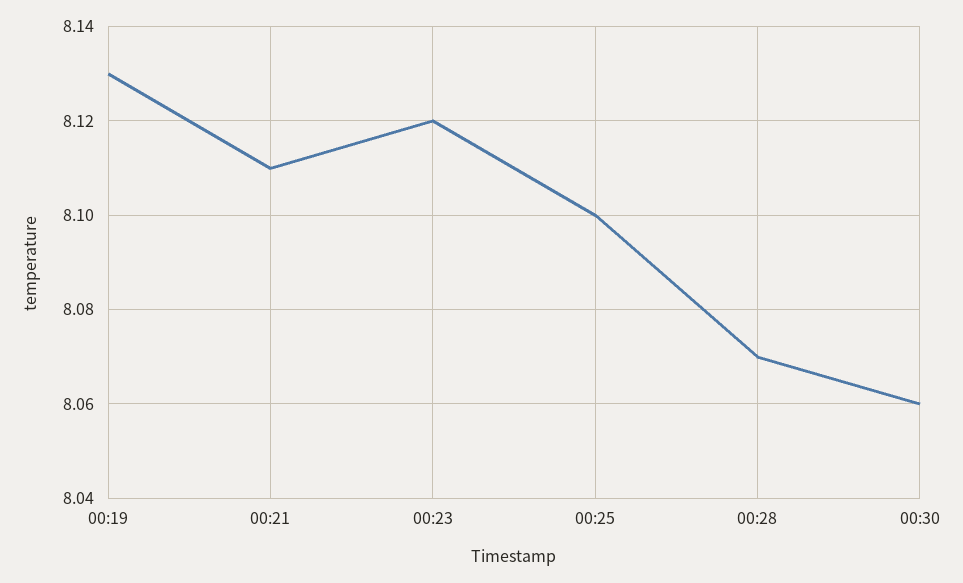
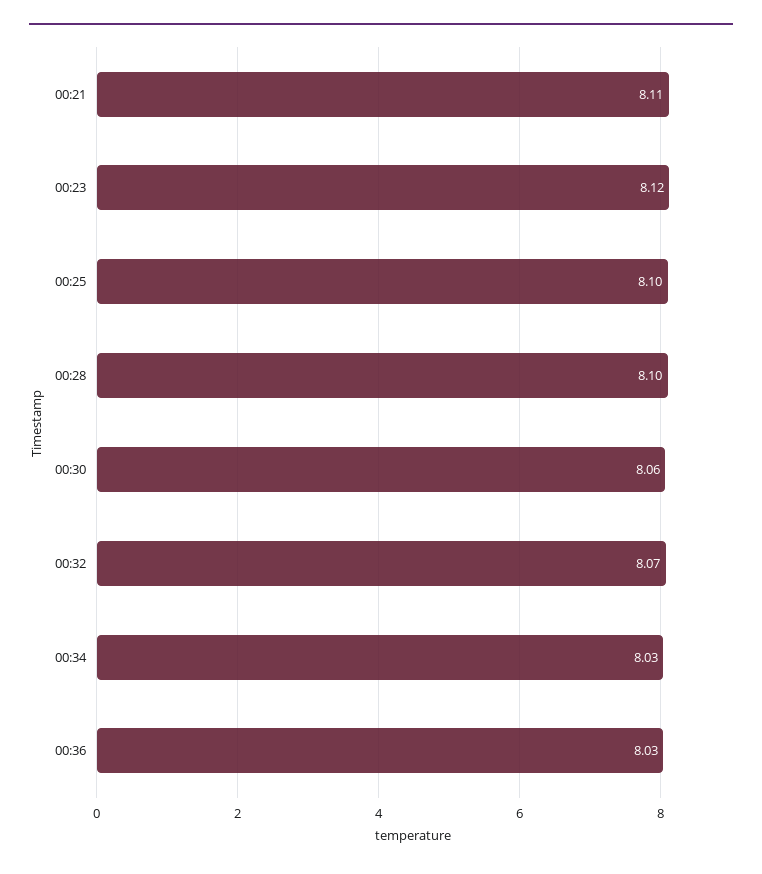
00:19: 8.13 -> none
00:28: 8.07 -> 8.1
00:32: none -> 8.07
00:34: none -> 8.03
00:36: none -> 8.03

